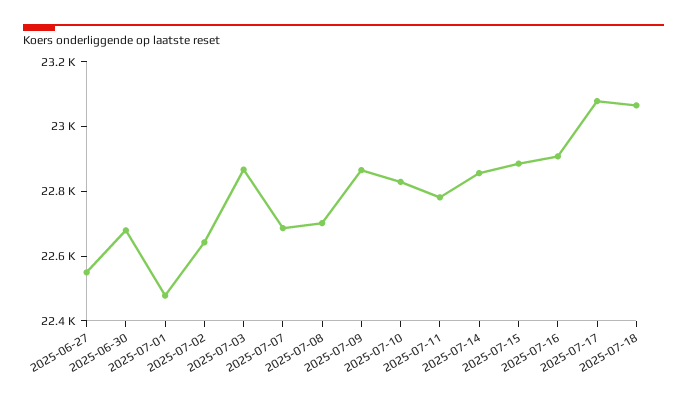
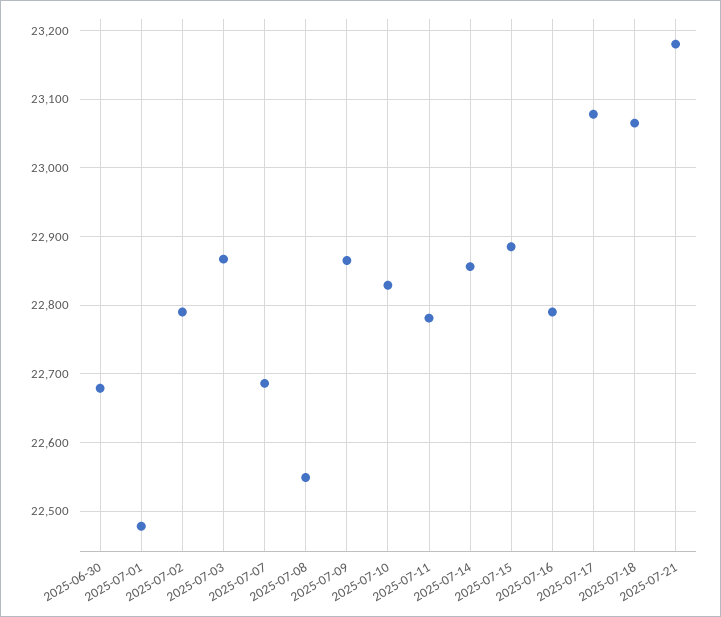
2025-06-27: 22550 -> none
2025-07-02: 22650 -> 22790
2025-07-08: 22700 -> 22550
2025-07-16: 22900 -> 22790
2025-07-21: none -> 23180

